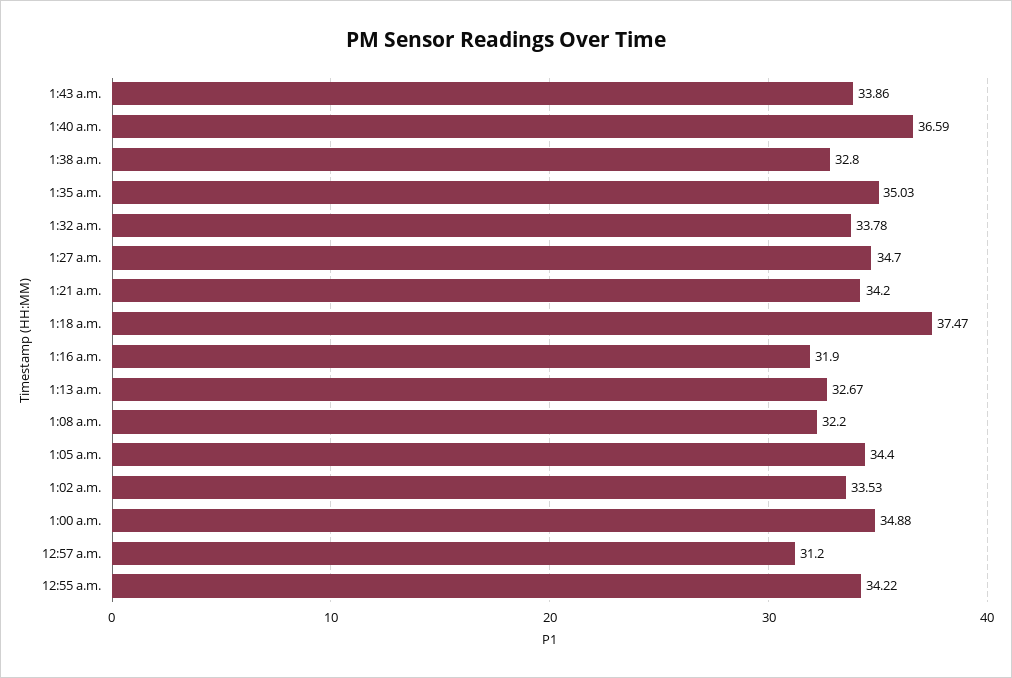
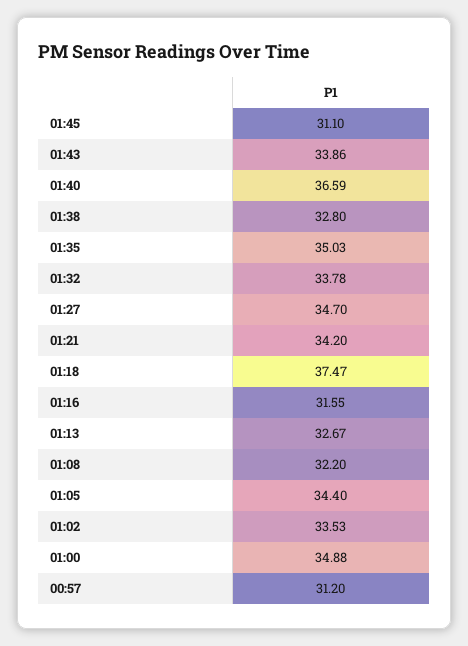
1:16 a.m.: 31.9 -> 31.55
12:55 a.m.: 34.22 -> none
01:45: none -> 31.1

